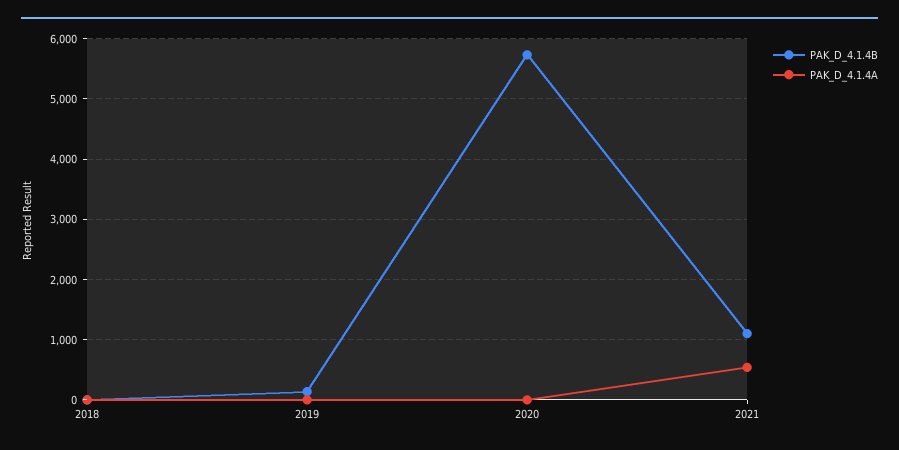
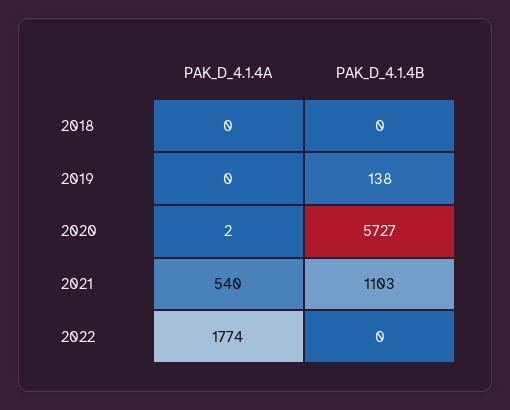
PAK_D_4.1.4A, 2022: none -> 1774
PAK_D_4.1.4B, 2022: none -> 0

